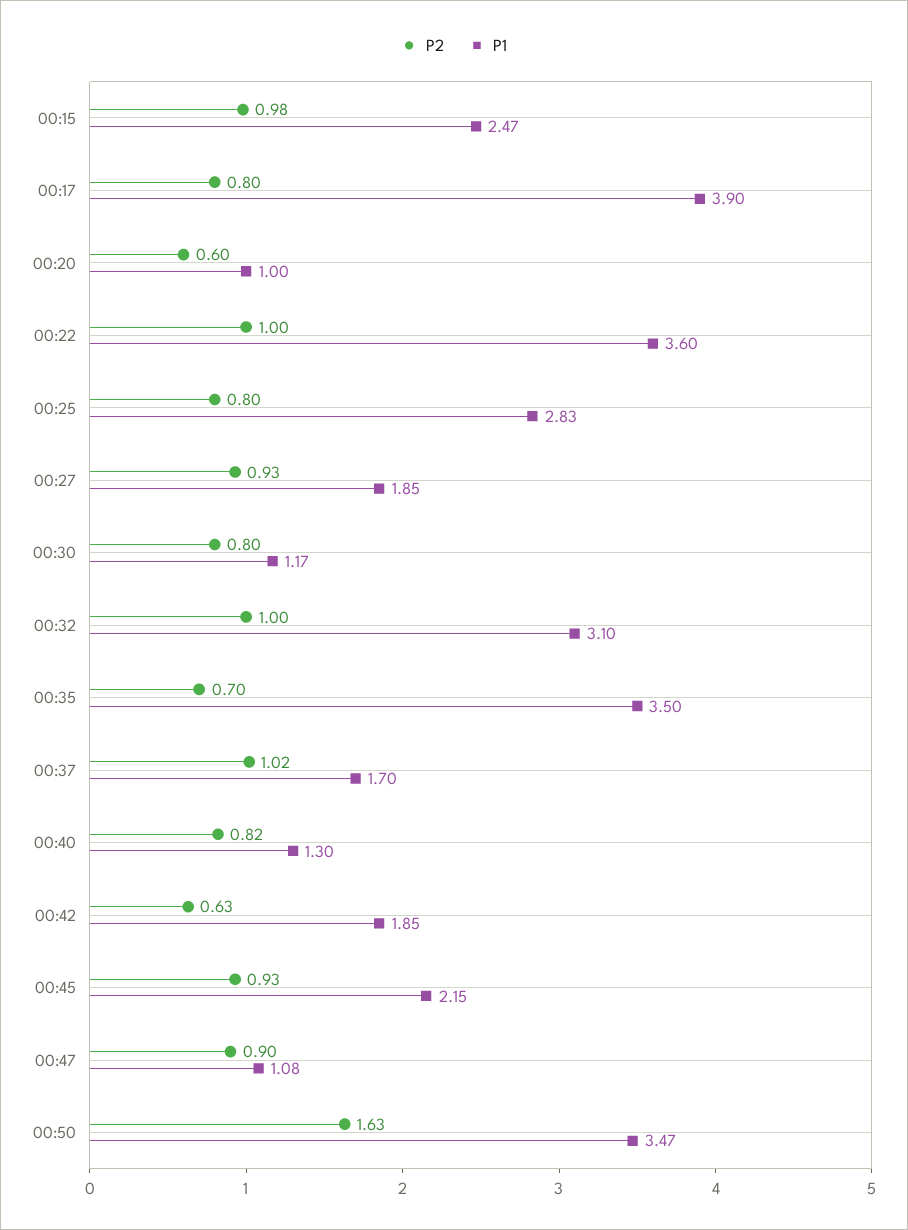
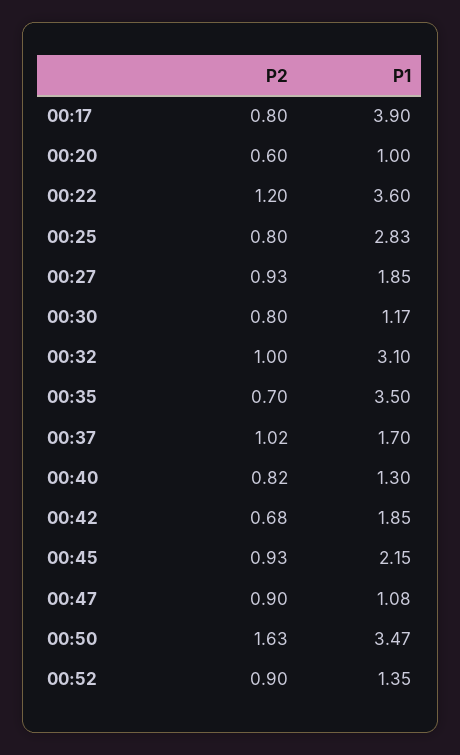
P2, 00:15: 0.98 -> none
P1, 00:15: 2.47 -> none
P2, 00:22: 1 -> 1.2
P2, 00:42: 0.63 -> 0.68
P2, 00:52: none -> 0.9
P1, 00:52: none -> 1.35

